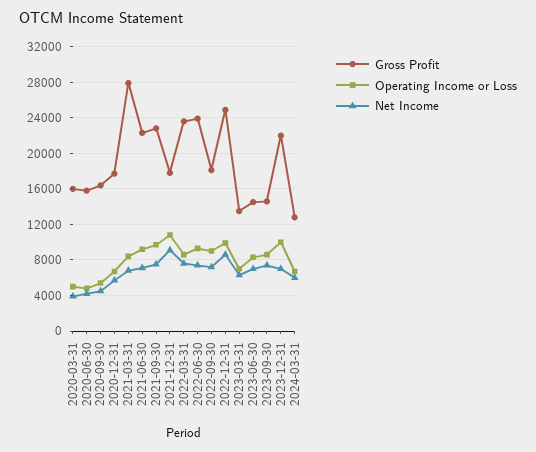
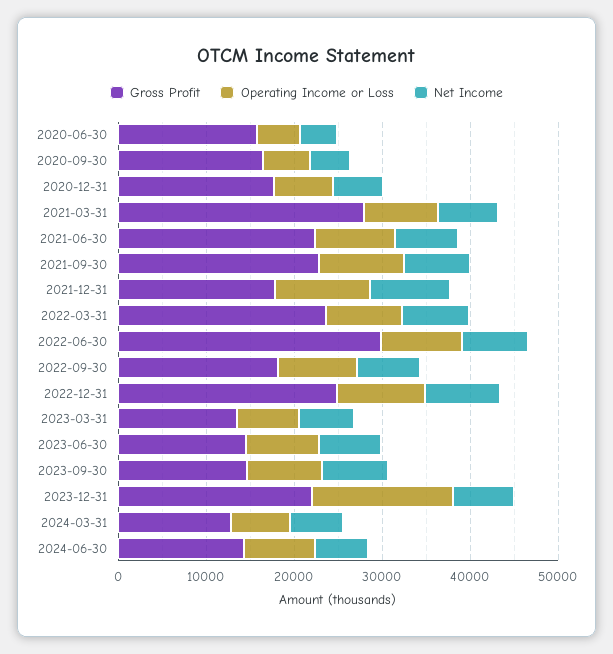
Gross Profit, 2020-03-31: 16000 -> none
Operating Income or Loss, 2020-03-31: 5000 -> none
Net Income, 2020-03-31: 4000 -> none
Gross Profit, 2022-06-30: 24000 -> 30000
Operating Income or Loss, 2023-12-31: 10000 -> 16000
Gross Profit, 2024-06-30: none -> 14000
Operating Income or Loss, 2024-06-30: none -> 8000
Net Income, 2024-06-30: none -> 6000

